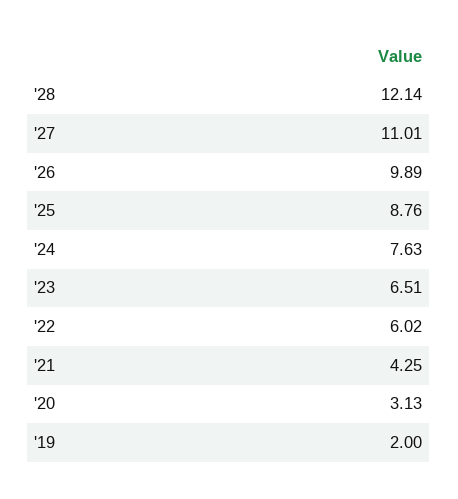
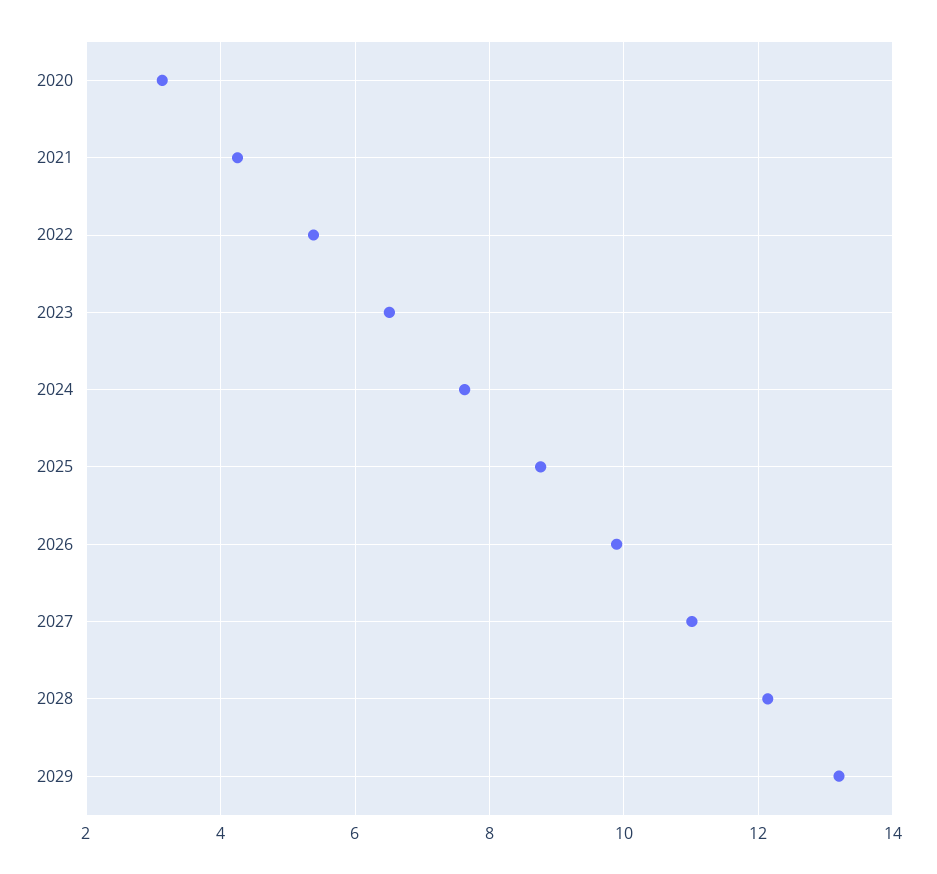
'22: 6.02 -> 5.4
'19: 2 -> none
2029: none -> 13.2

